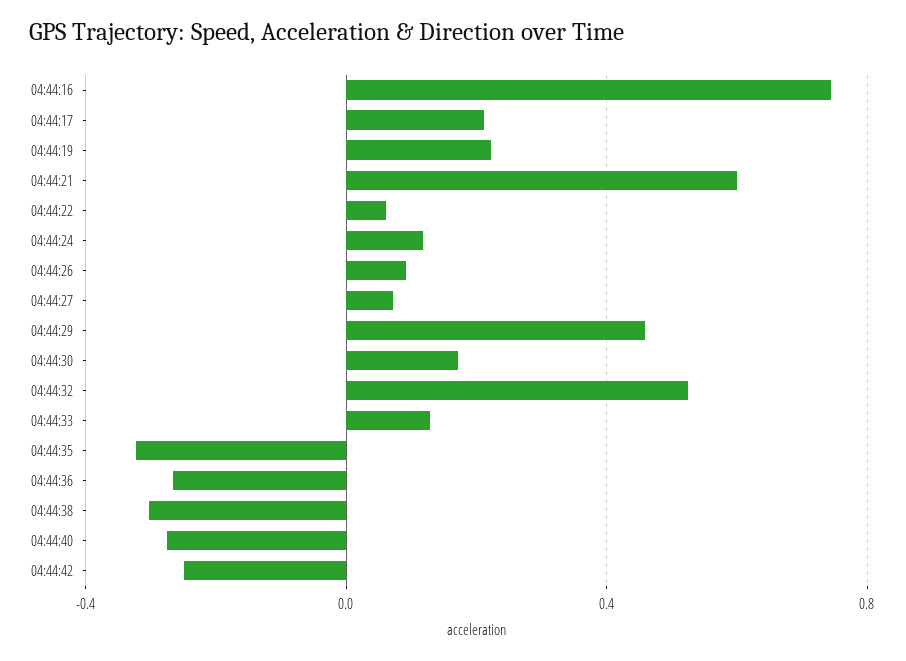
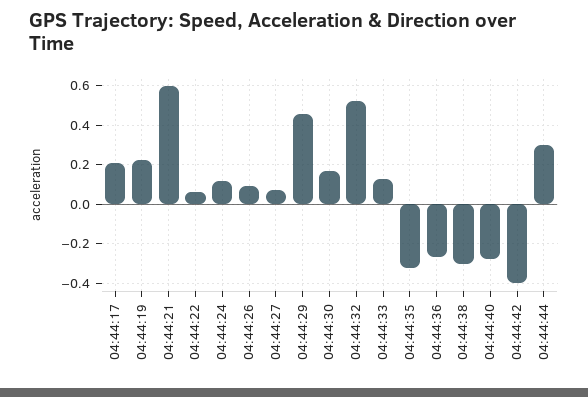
04:44:16: 0.75 -> none
04:44:42: -0.25 -> -0.4
04:44:44: none -> 0.3

